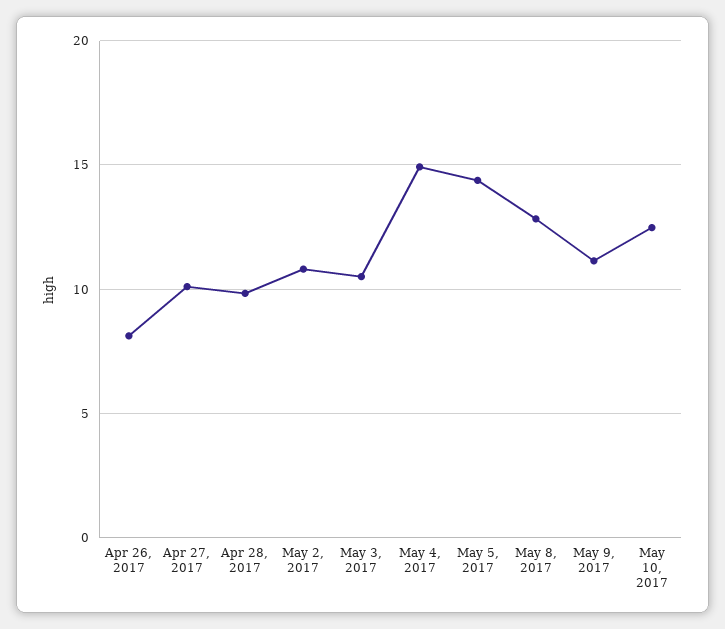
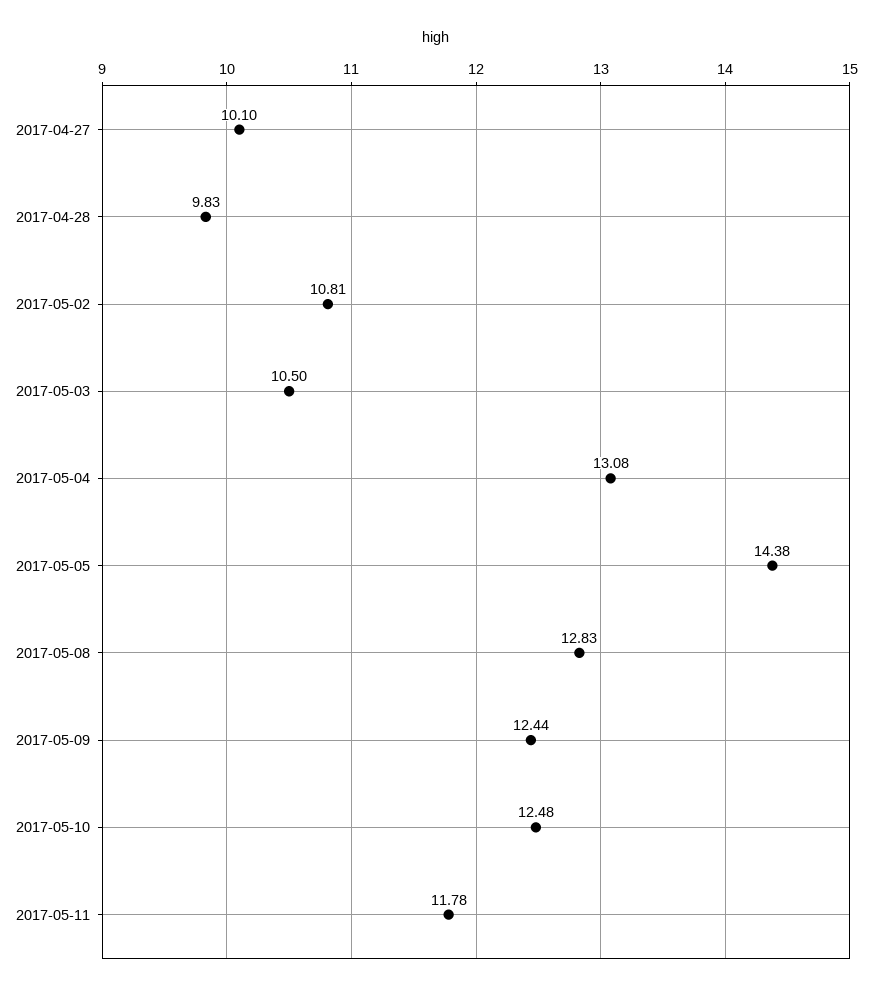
Apr 26, 2017: 8 -> none
May 4, 2017: 15 -> 13.08
May 9, 2017: 11 -> 12.44
2017-05-11: none -> 11.78

